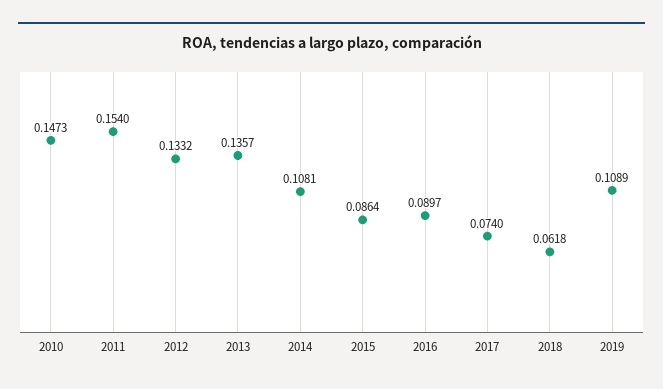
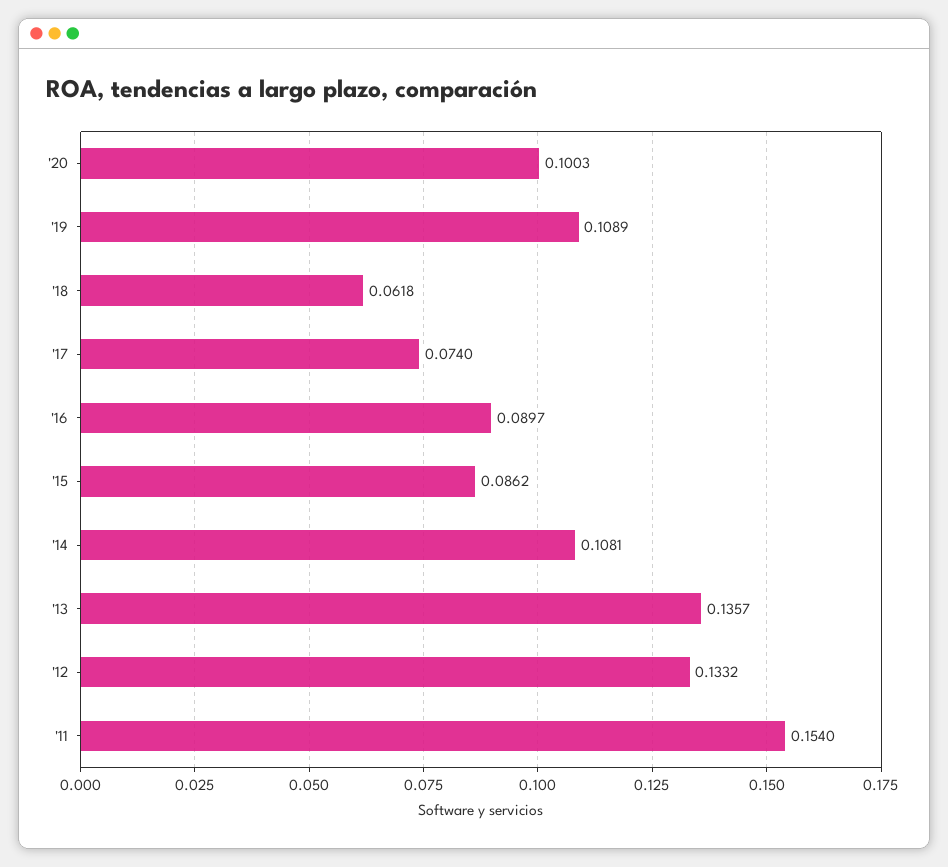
2010: 0.1473 -> none
2015: 0.0864 -> 0.0862
'20: none -> 0.1003

